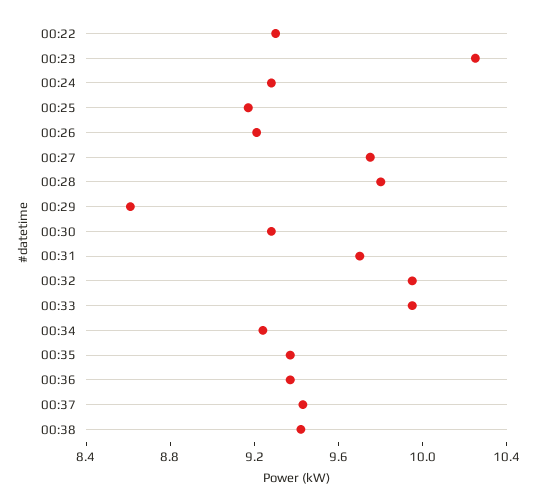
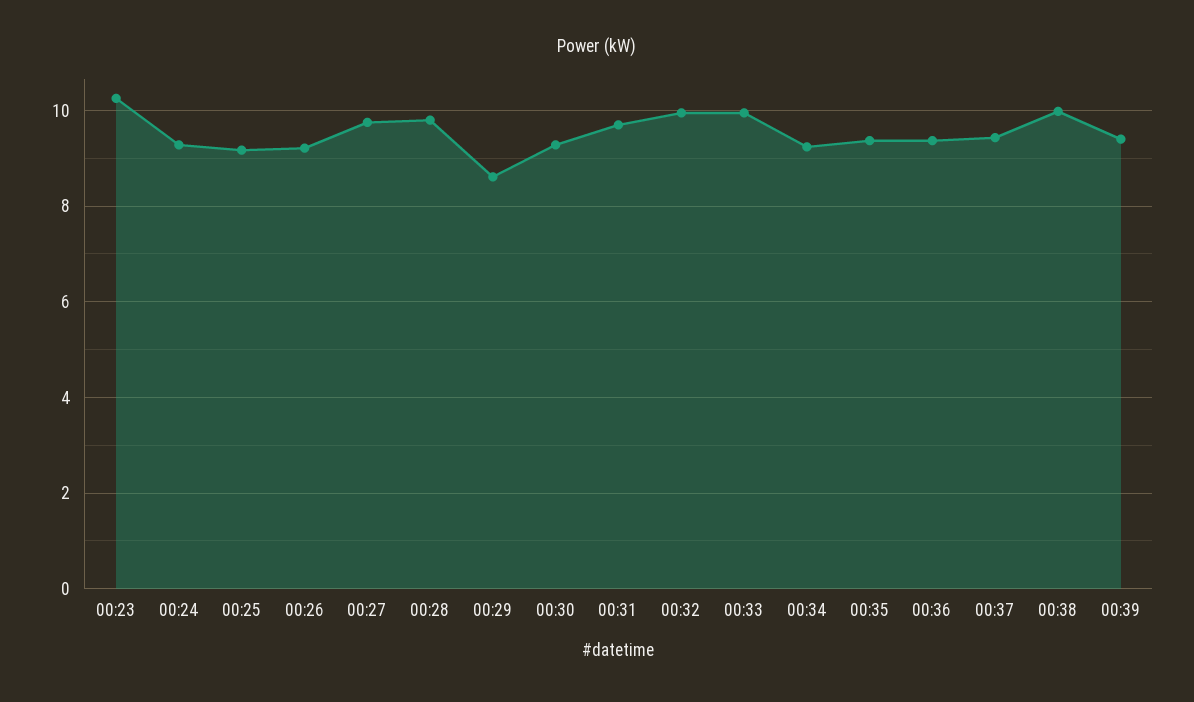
00:22: 9.3 -> none
00:38: 9.4 -> 10
00:39: none -> 9.4

